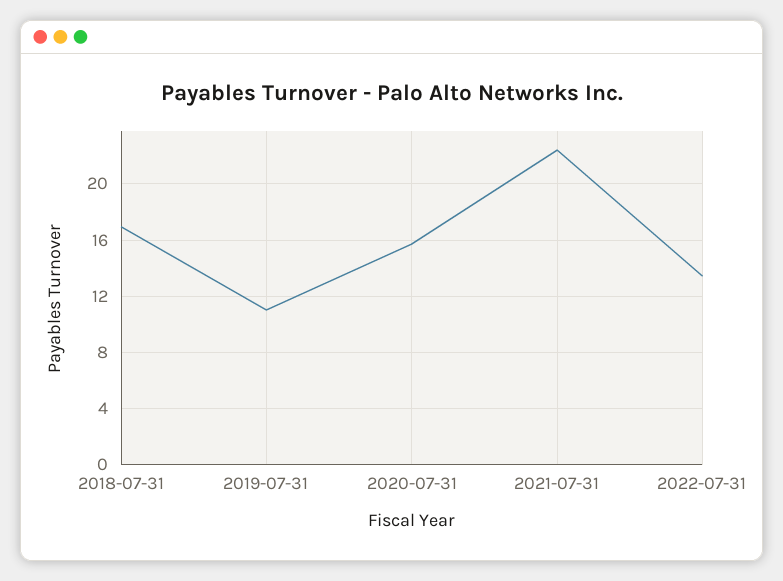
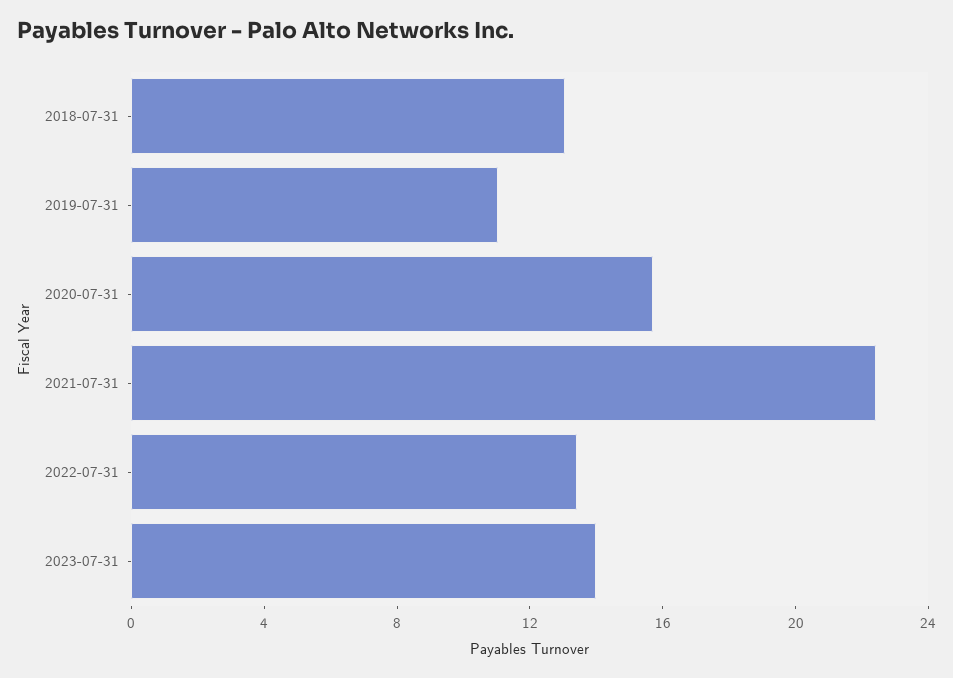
2018-07-31: 17 -> 13
2023-07-31: none -> 14

